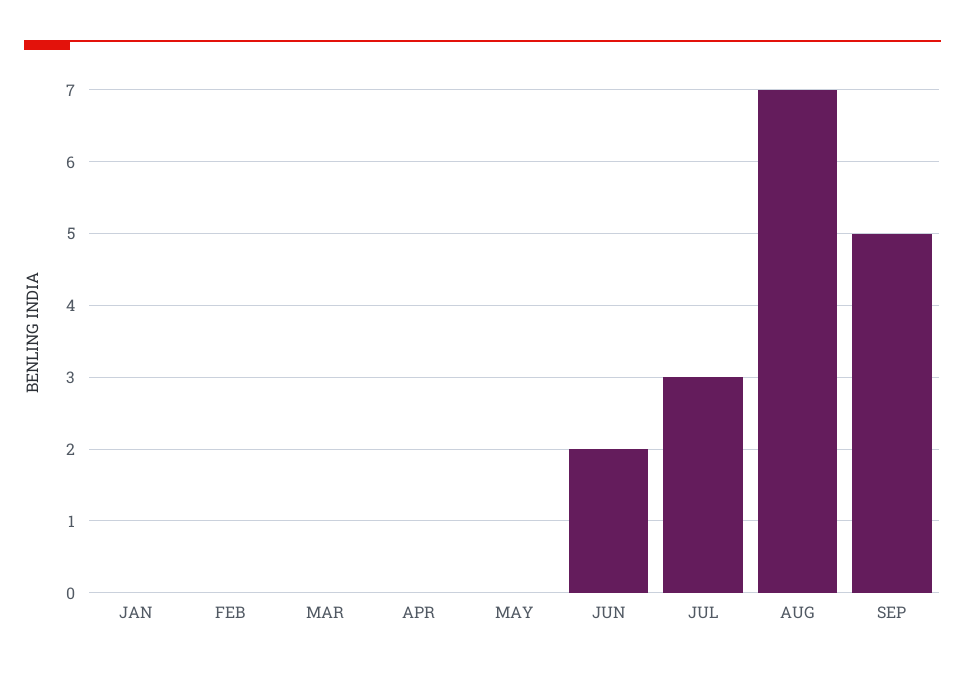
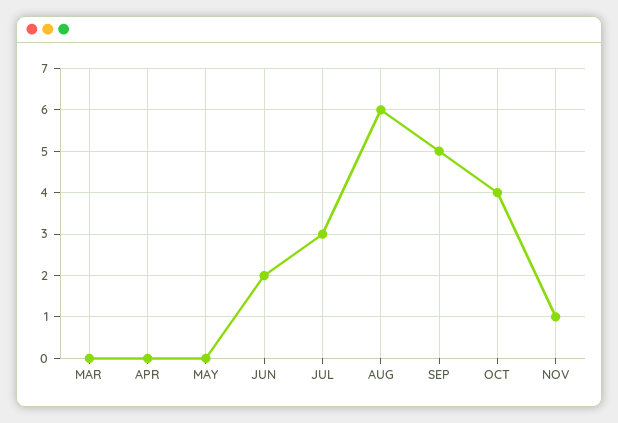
JAN: 0 -> none
FEB: 0 -> none
AUG: 7 -> 6
OCT: none -> 4
NOV: none -> 1

